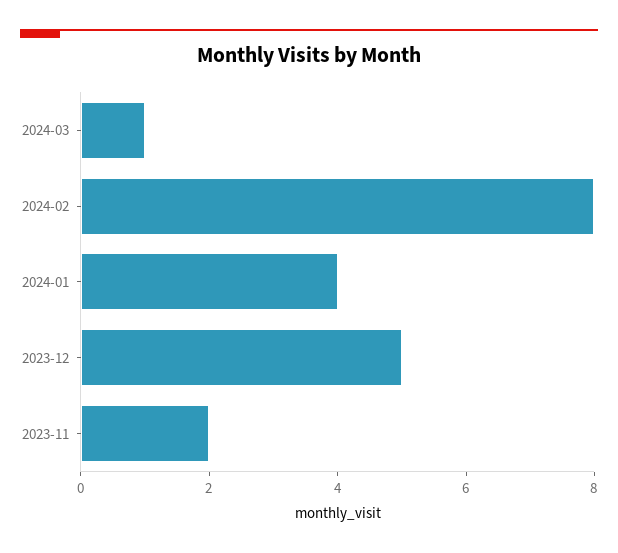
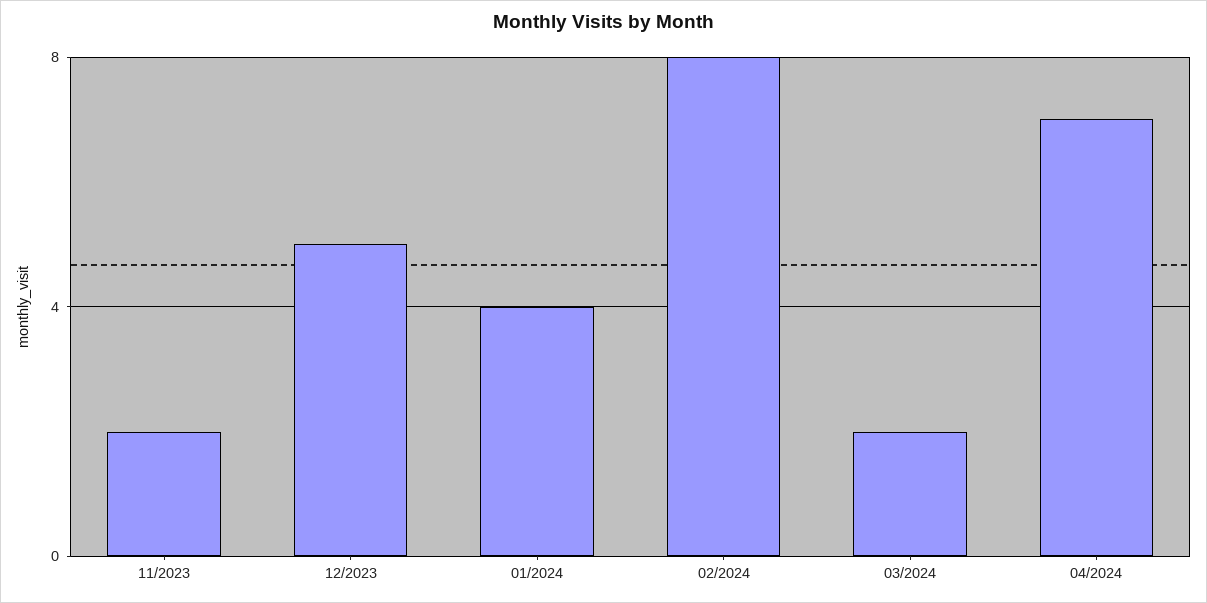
2024-03: 1 -> 2
04/2024: none -> 7

